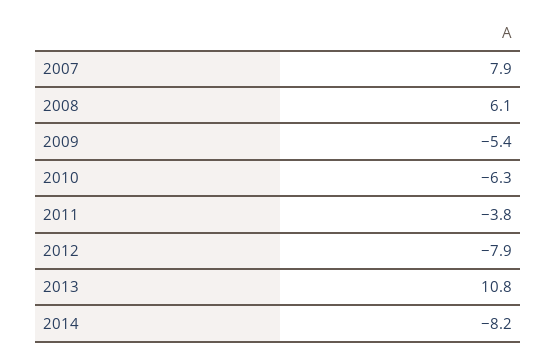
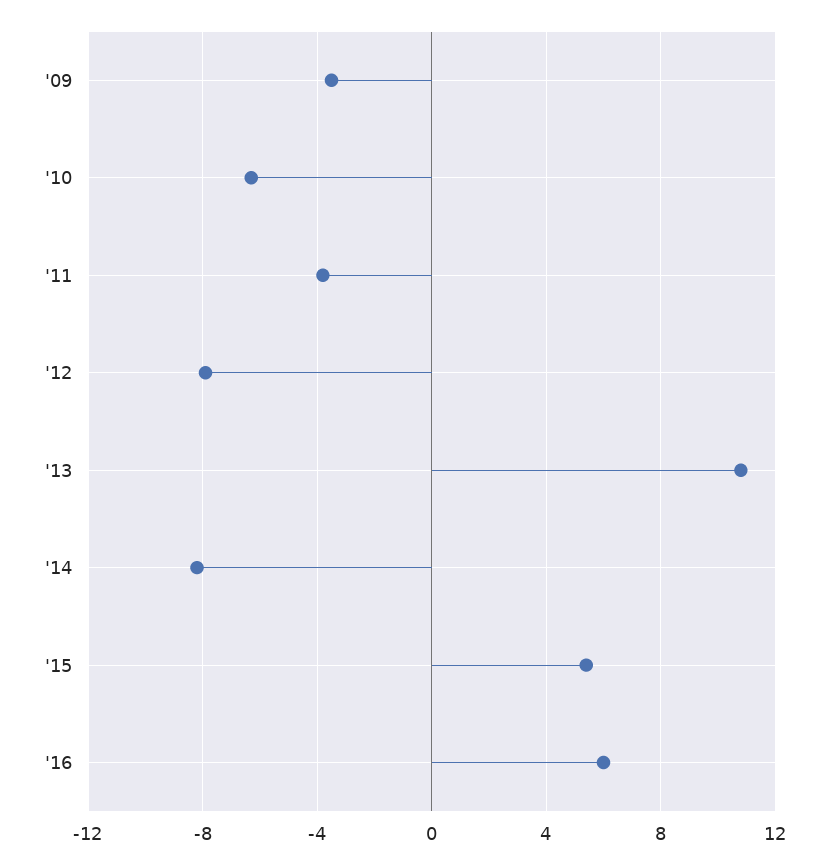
2007: 7.9 -> none
2008: 6.1 -> none
2009: -5.4 -> -3.5
'15: none -> 5.5
'16: none -> 6

